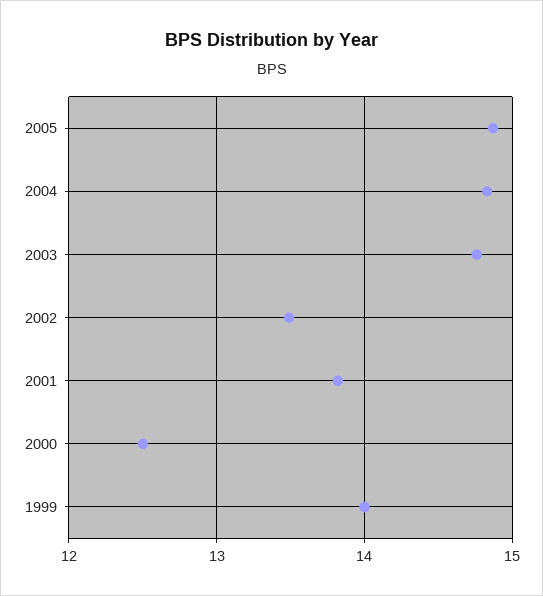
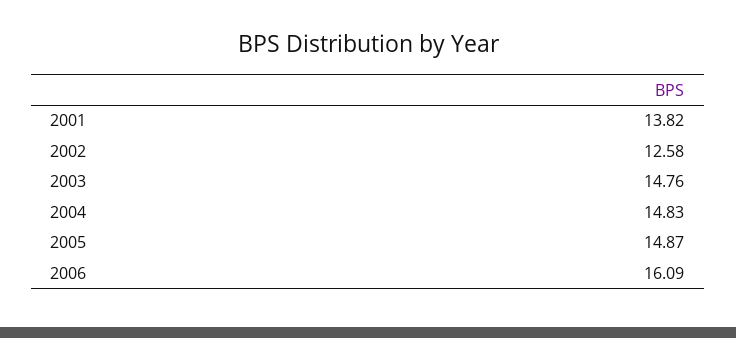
2002: 13.5 -> 12.58
2000: 12.5 -> none
1999: 14 -> none
2006: none -> 16.09

